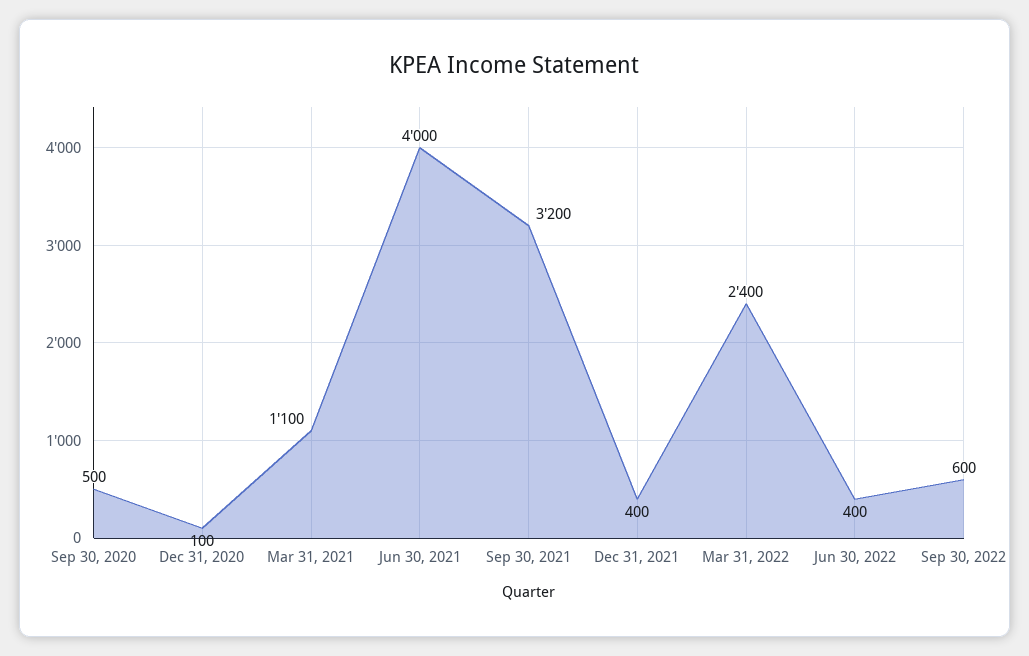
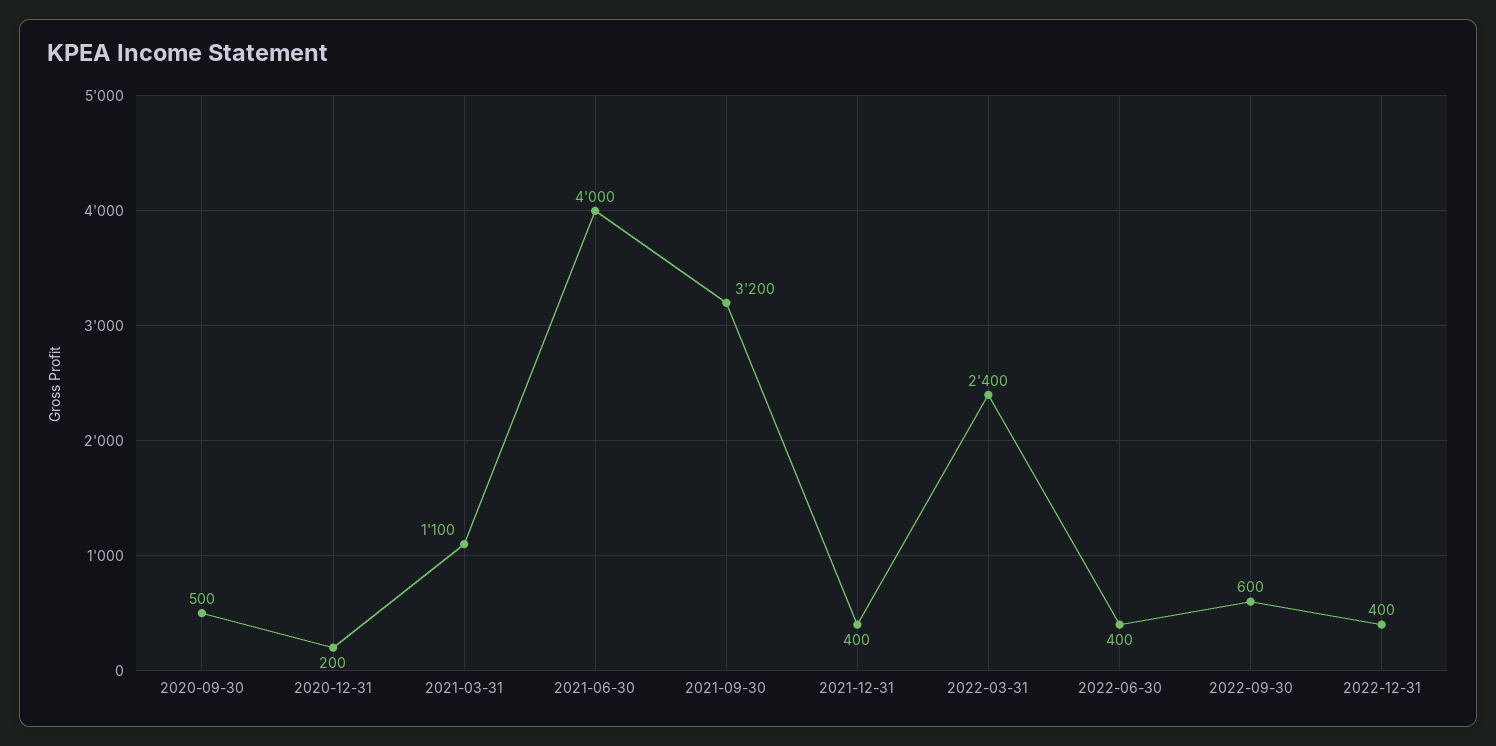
Dec 31, 2020: 100 -> 200
2022-12-31: none -> 400

